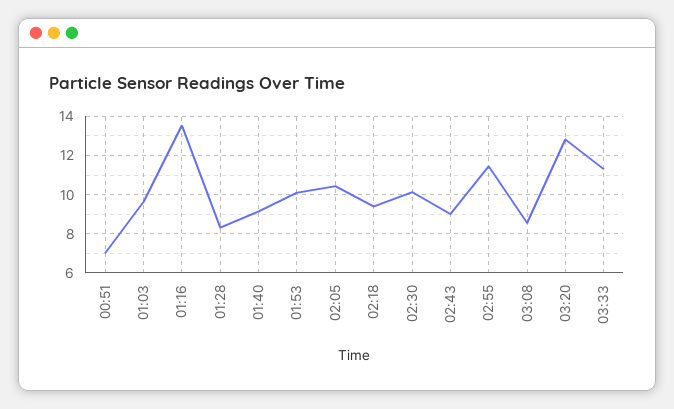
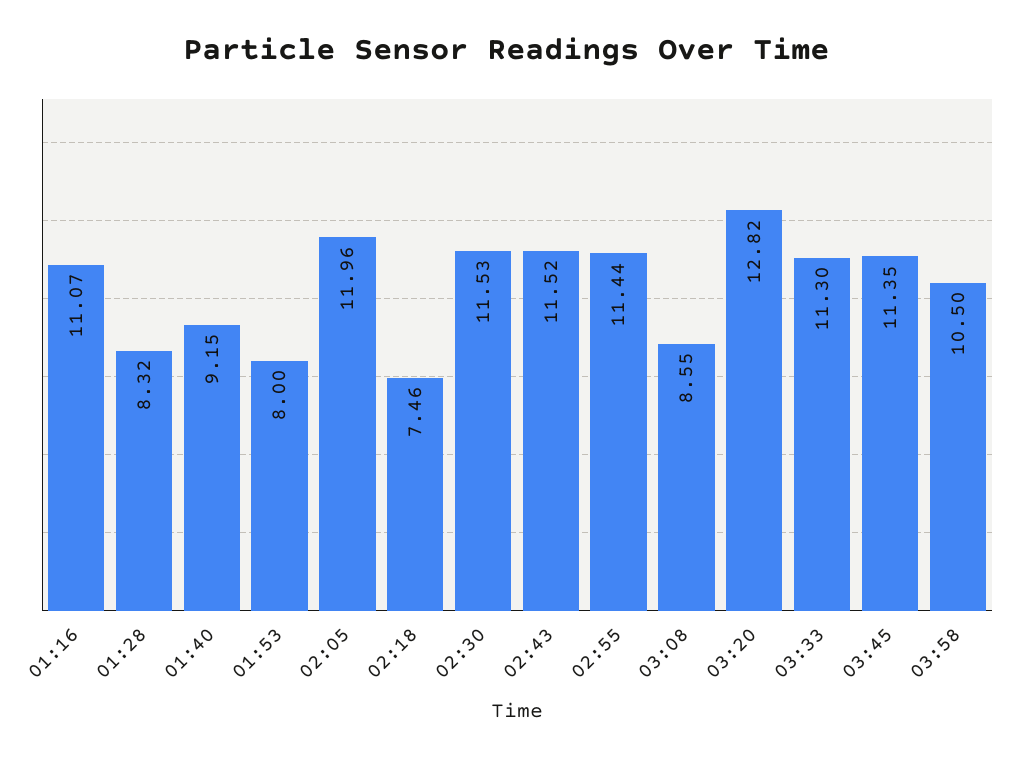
00:51: 7 -> none
01:03: 9.5 -> none
01:16: 13.5 -> 11.07
01:53: 10 -> 8
02:05: 10.5 -> 11.96
02:18: 9.5 -> 7.46
02:30: 10 -> 11.53
02:43: 9 -> 11.52
03:45: none -> 11.35
03:58: none -> 10.5

